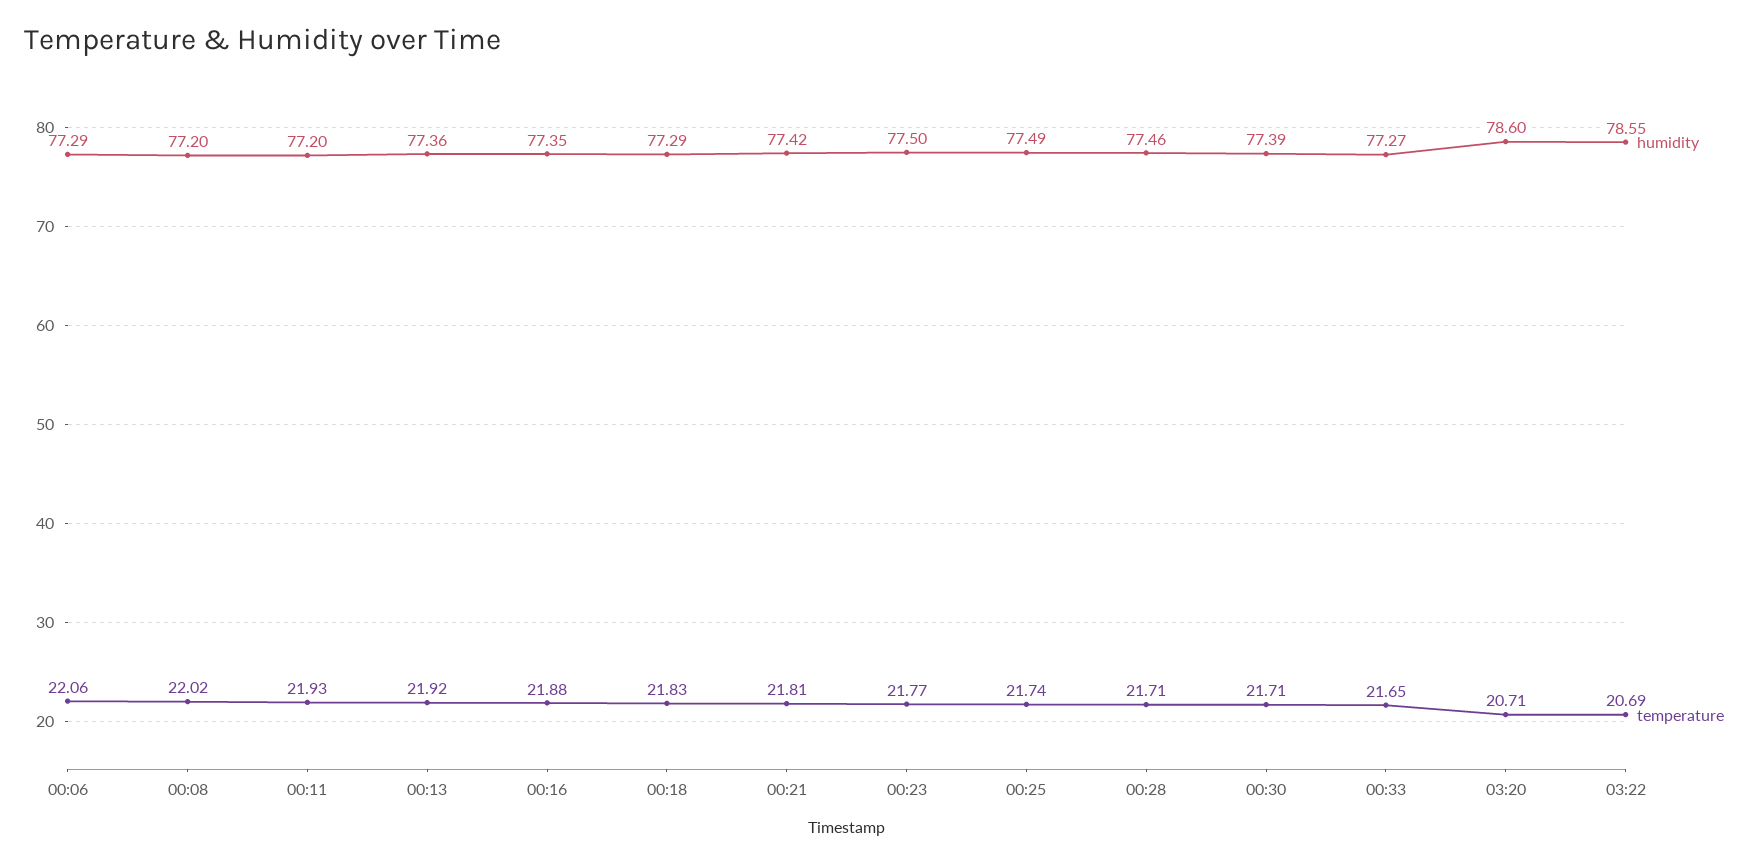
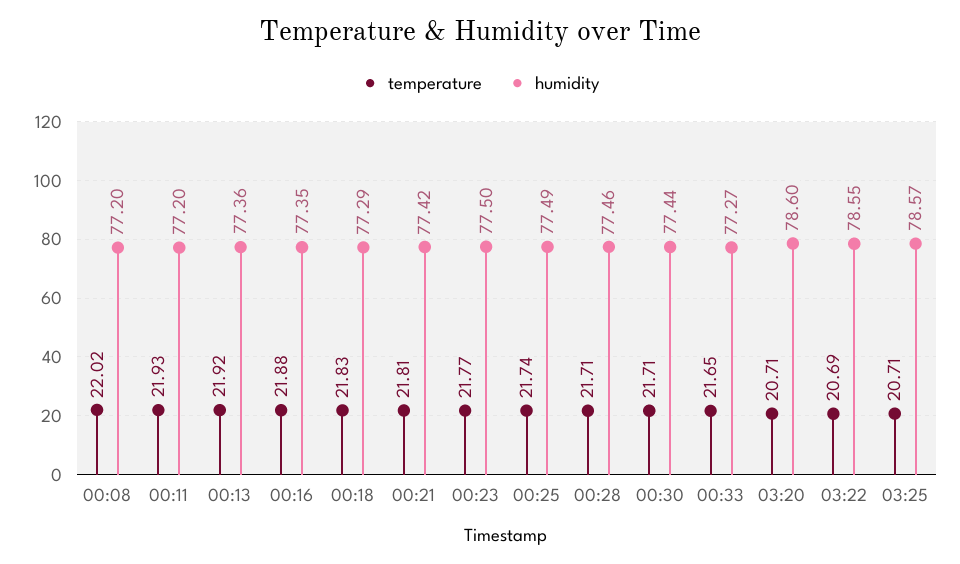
humidity, 00:06: 77.29 -> none
temperature, 00:06: 22.06 -> none
humidity, 00:30: 77.39 -> 77.44
temperature, 03:25: none -> 20.71
humidity, 03:25: none -> 78.57

